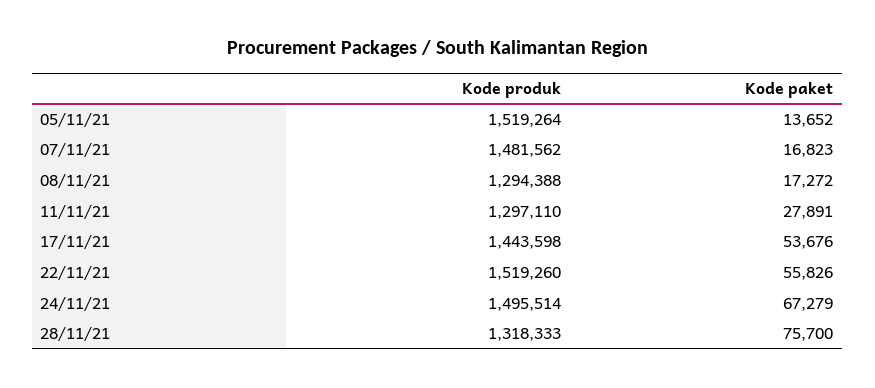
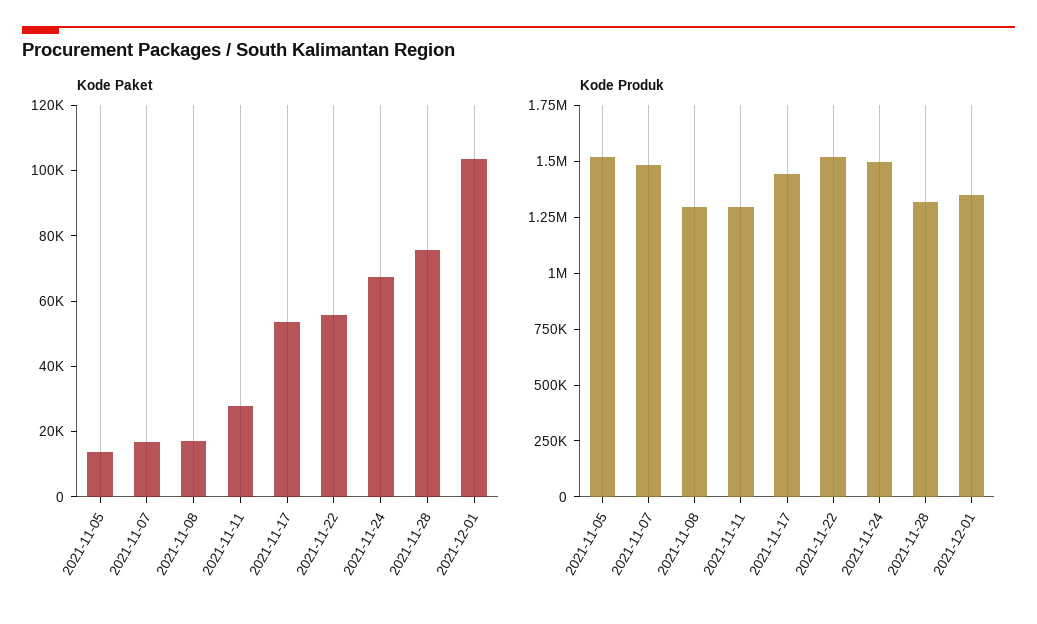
Kode paket, 2021-12-01: none -> 105000
Kode produk, 2021-12-01: none -> 1350000

